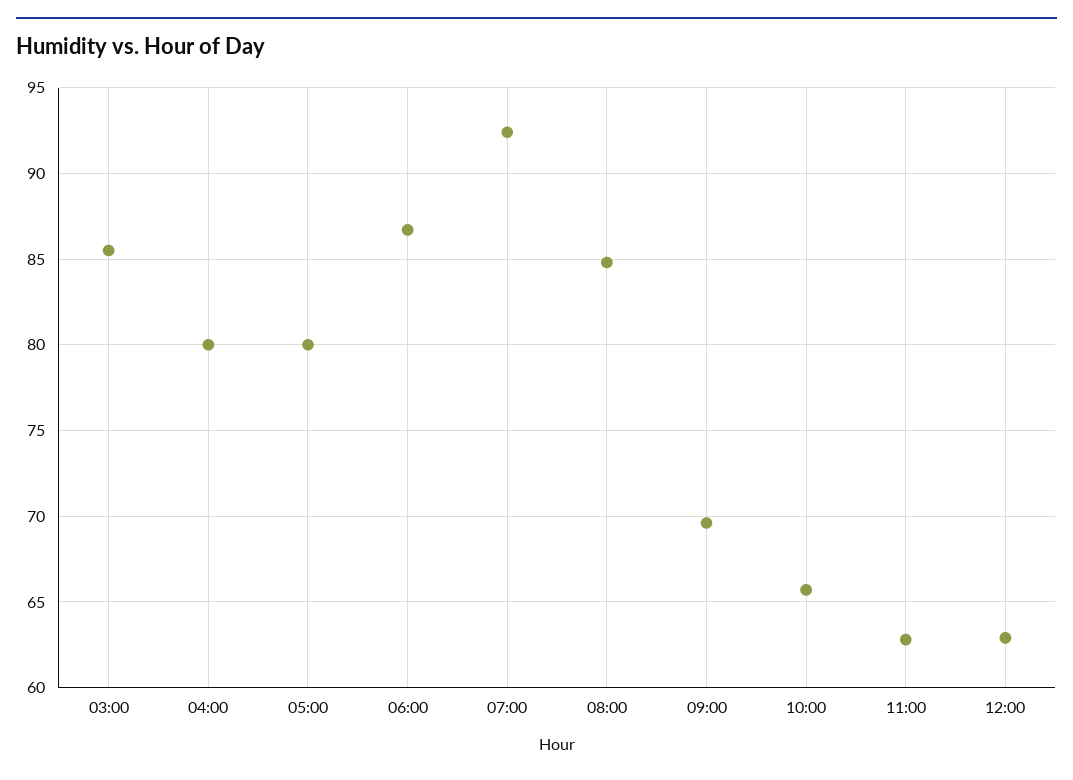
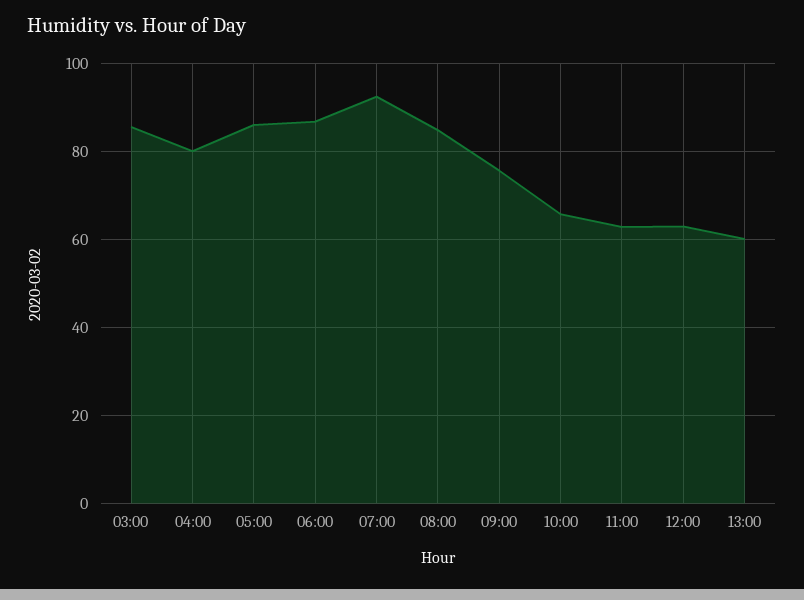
05:00: 80 -> 86
09:00: 69.5 -> 76
13:00: none -> 60

